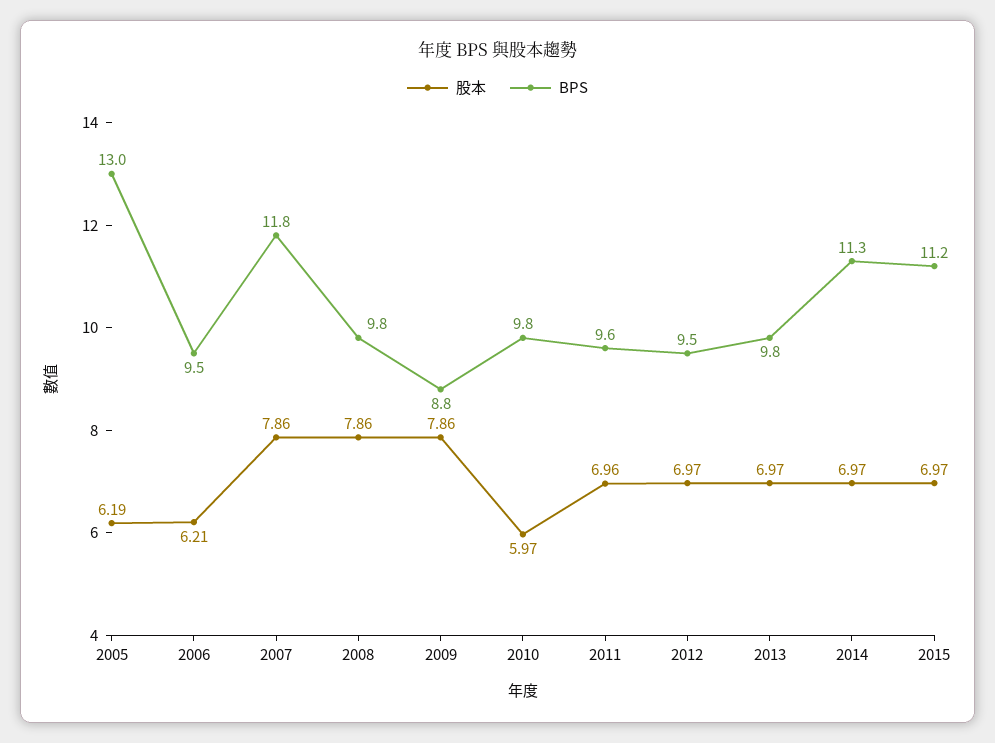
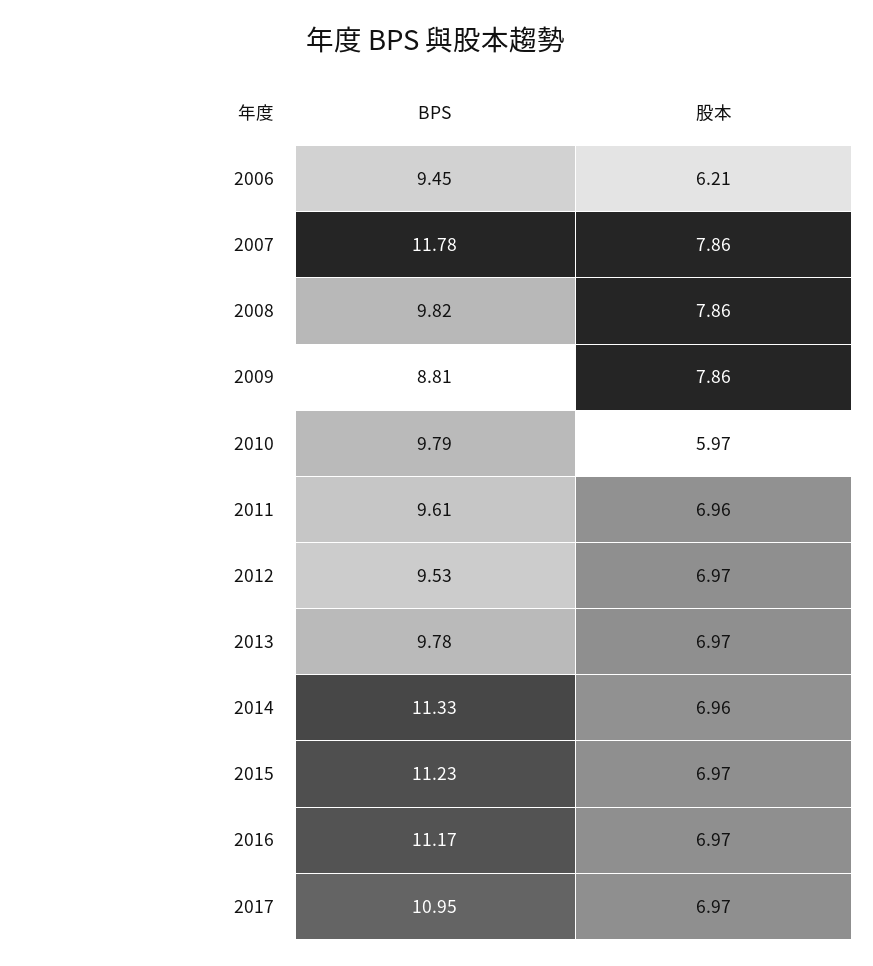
股本, 2005: 6.19 -> none
BPS, 2005: 13 -> none
股本, 2014: 6.97 -> 6.96
BPS, 2016: none -> 11.17
股本, 2016: none -> 6.97
BPS, 2017: none -> 10.95
股本, 2017: none -> 6.97

